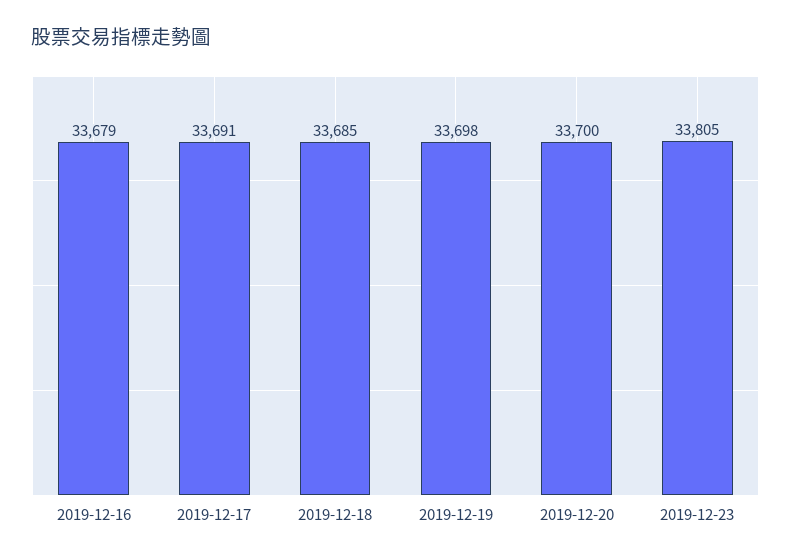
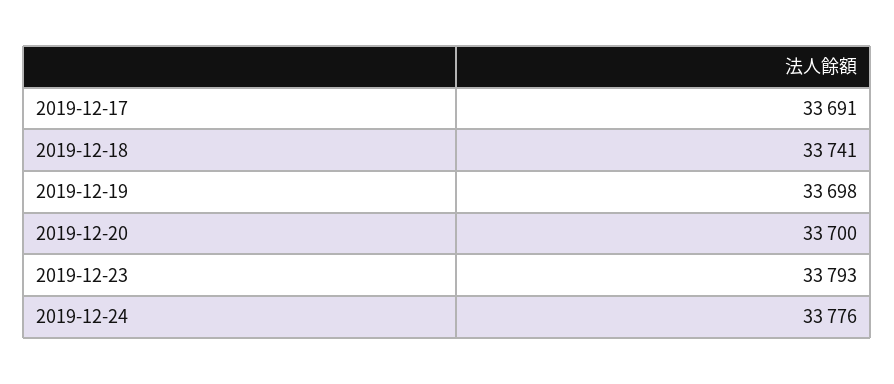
2019-12-16: 33679 -> none
2019-12-18: 33685 -> 33741
2019-12-23: 33805 -> 33793
2019-12-24: none -> 33776

